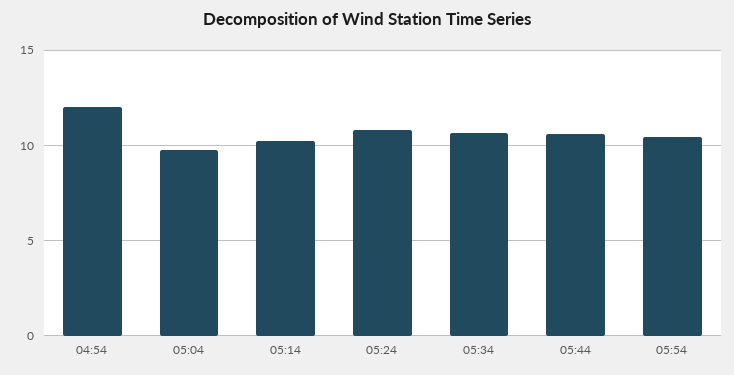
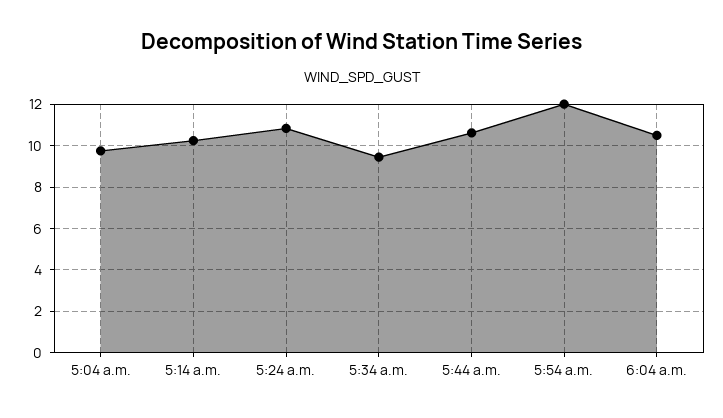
04:54: 12 -> none
05:34: 10.5 -> 9.5
05:54: 10.5 -> 12
6:04 a.m.: none -> 10.5

